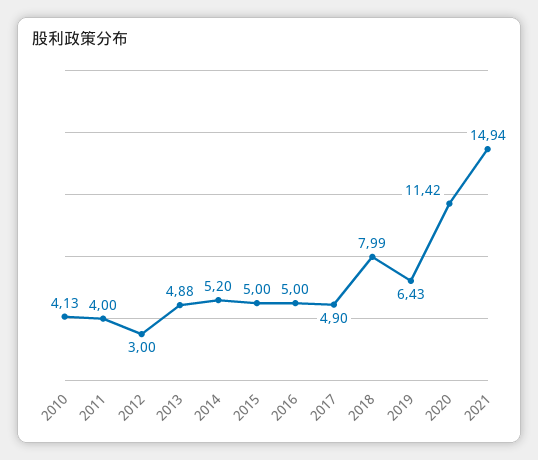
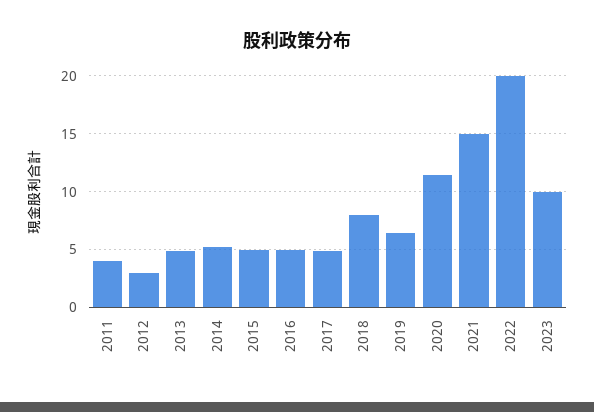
2010: 4.13 -> none
2022: none -> 20
2023: none -> 10

